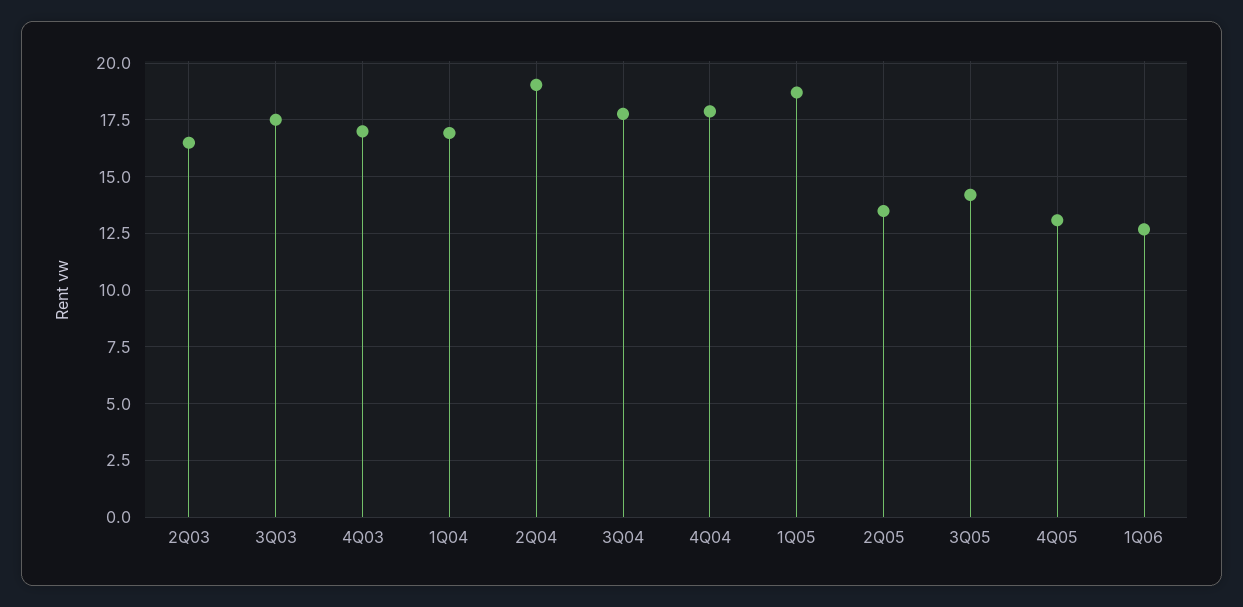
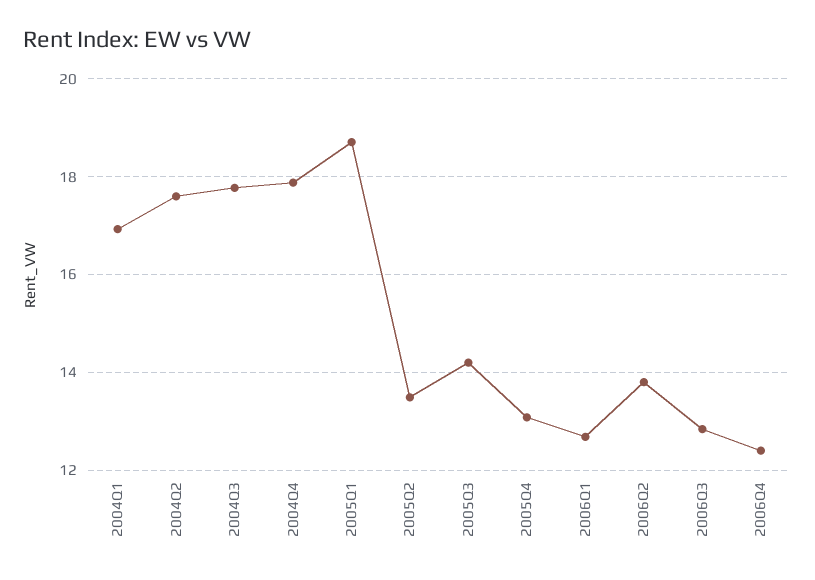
2Q03: 16.5 -> none
3Q03: 17.5 -> none
4Q03: 17 -> none
2Q04: 19 -> 17.6
2006Q2: none -> 13.8
2006Q3: none -> 12.8
2006Q4: none -> 12.4

